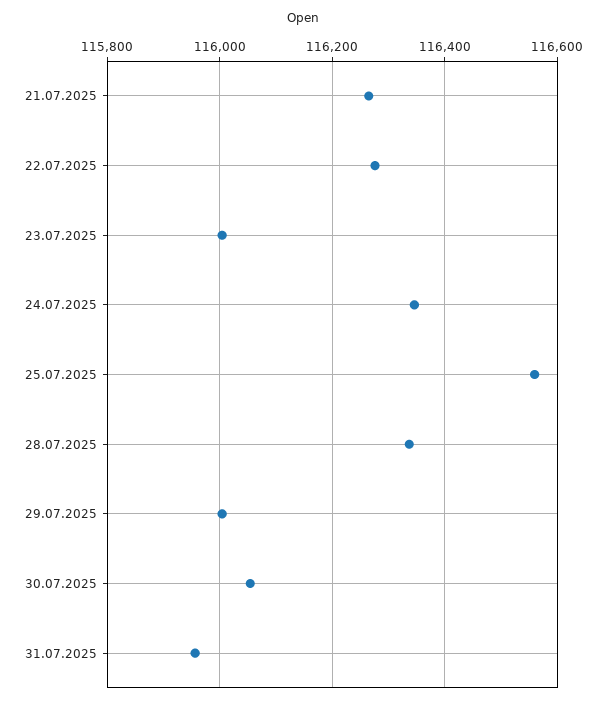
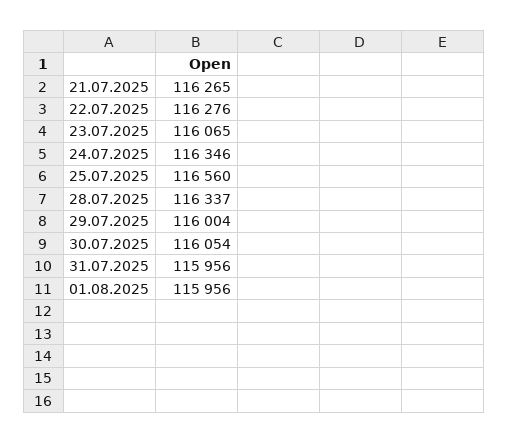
23.07.2025: 116000 -> 116065
01.08.2025: none -> 115956

